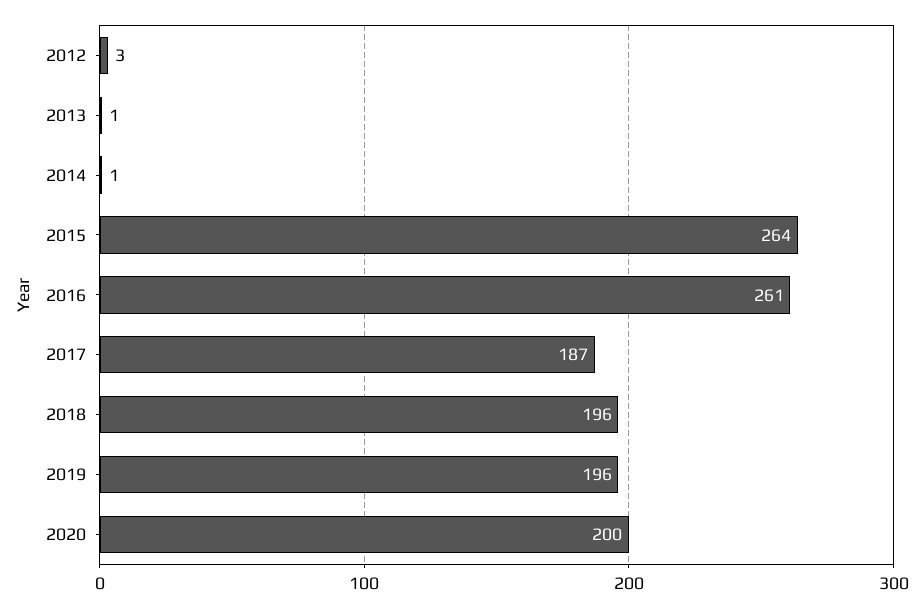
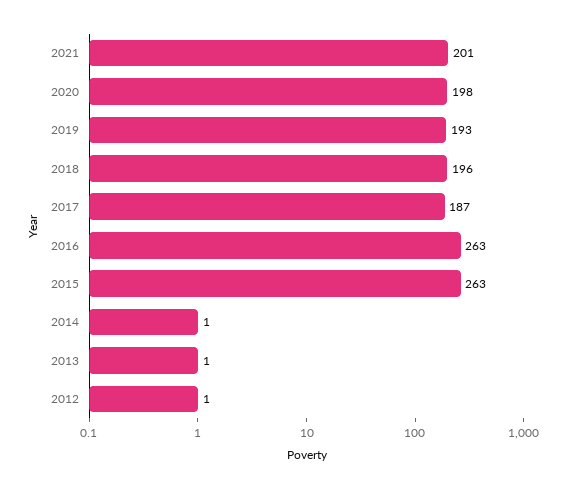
2012: 3 -> 1
2015: 264 -> 263
2016: 261 -> 263
2019: 196 -> 193
2020: 200 -> 198
2021: none -> 201

